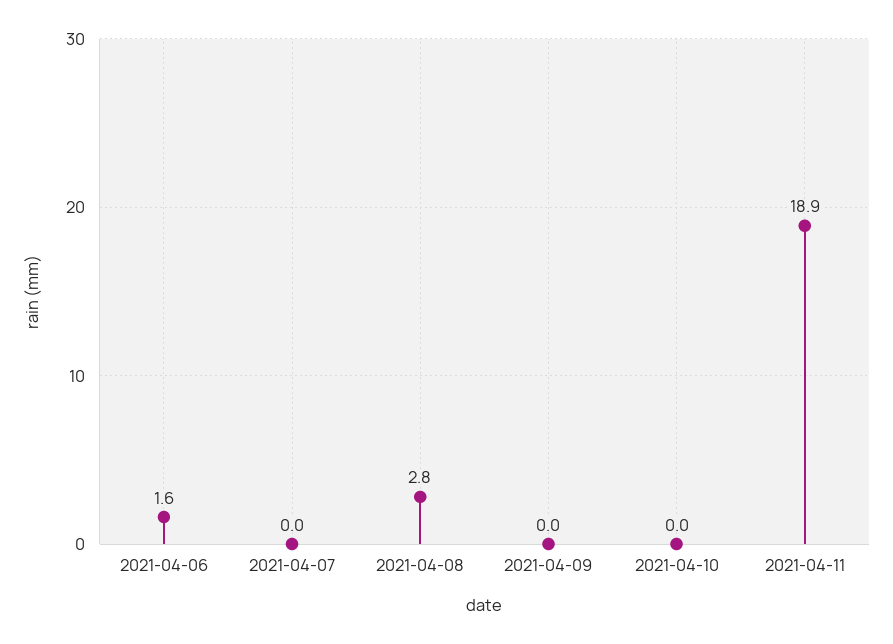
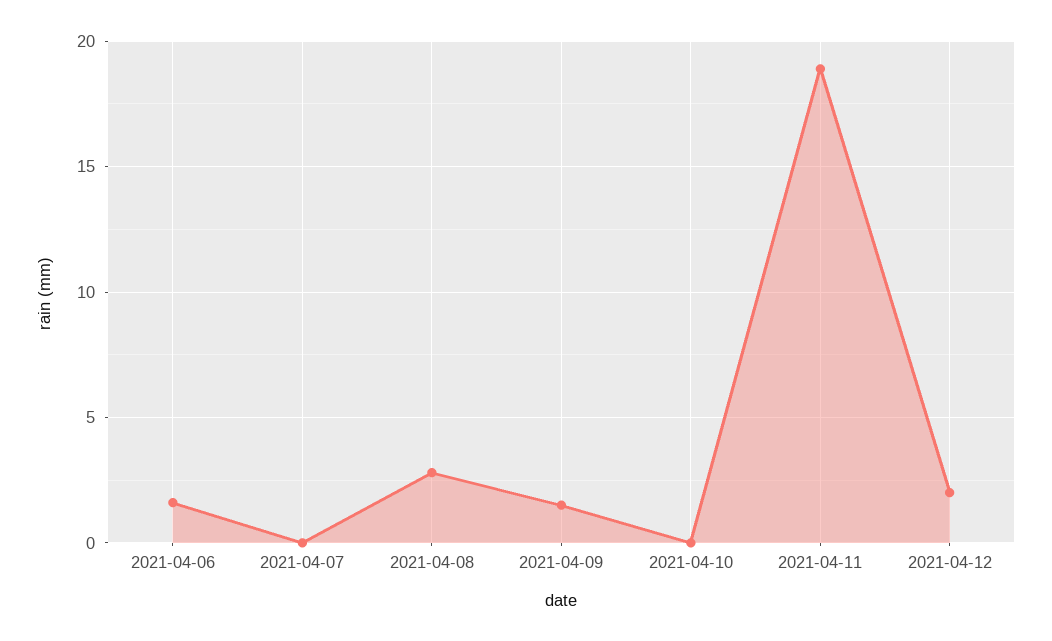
2021-04-09: 0 -> 1.5
2021-04-12: none -> 2

